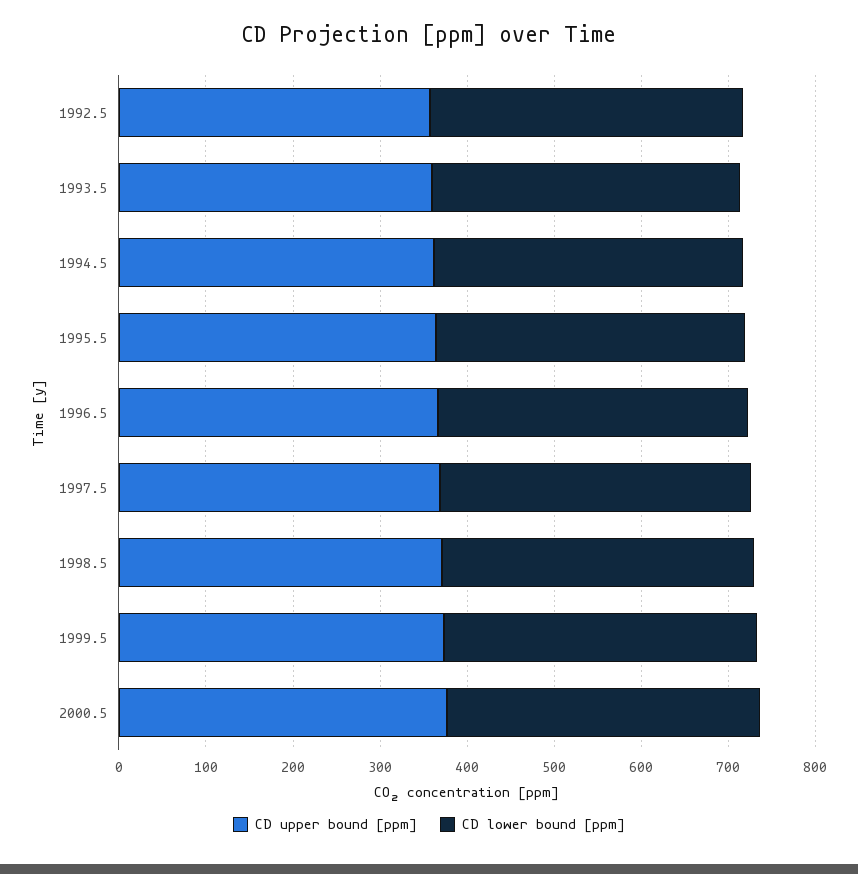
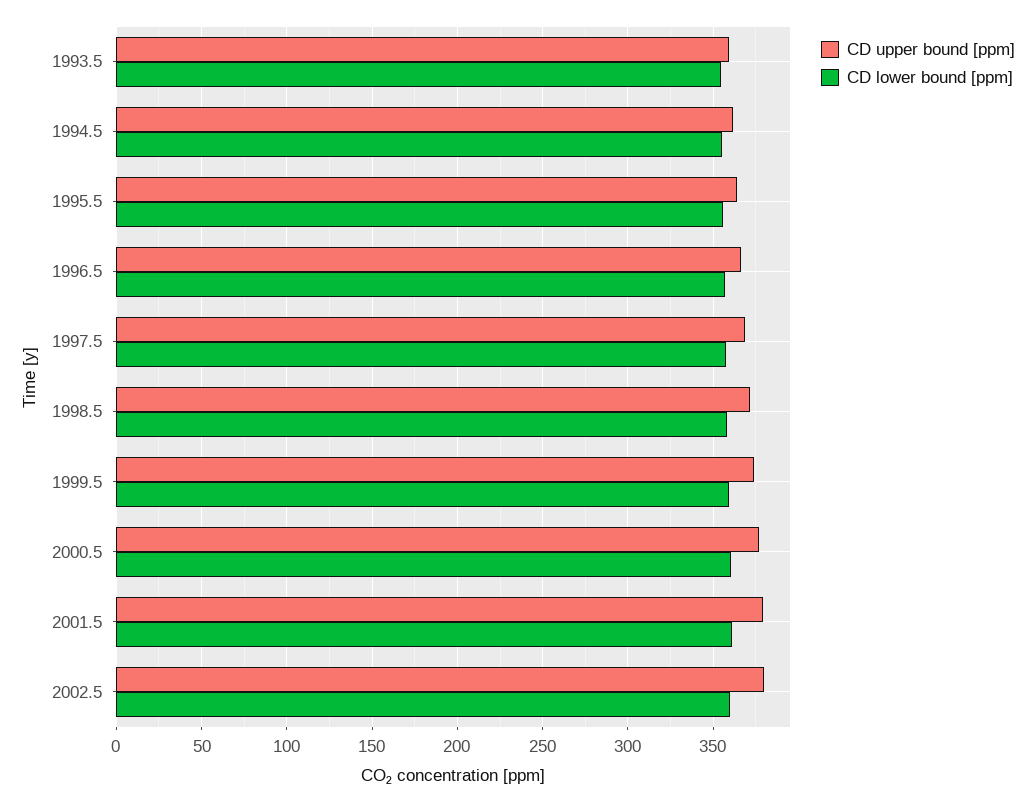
CD upper bound [ppm], 1992.5: 360 -> none
CD lower bound [ppm], 1992.5: 360 -> none
CD upper bound [ppm], 2001.5: none -> 380
CD lower bound [ppm], 2001.5: none -> 360
CD upper bound [ppm], 2002.5: none -> 380
CD lower bound [ppm], 2002.5: none -> 360

